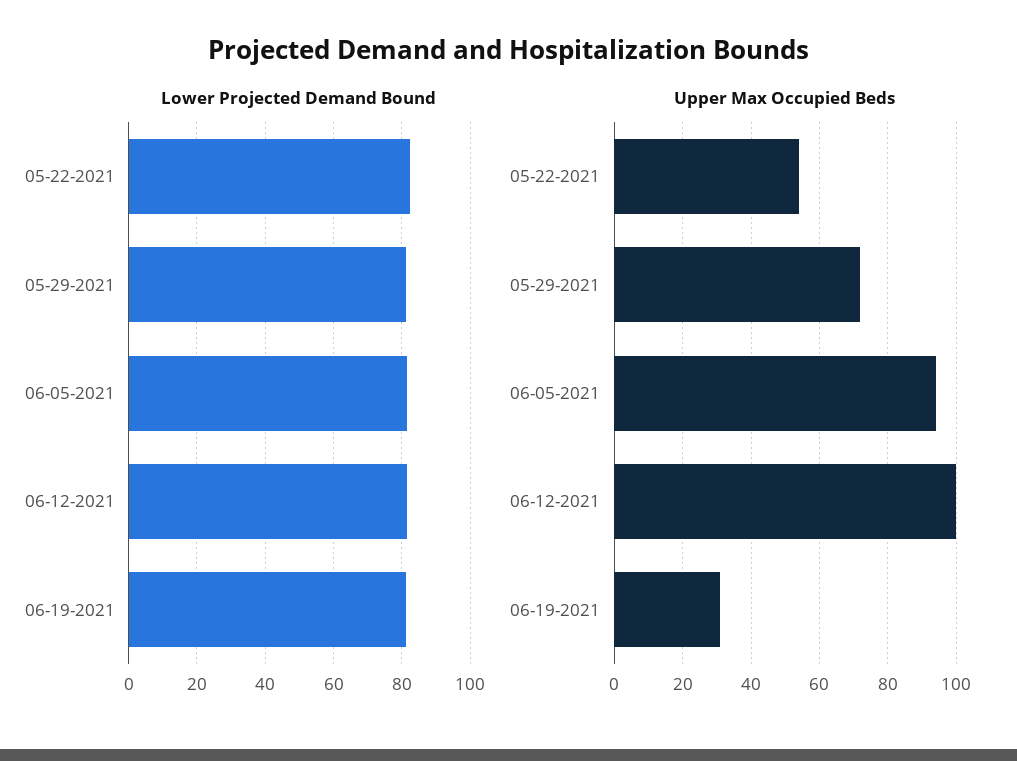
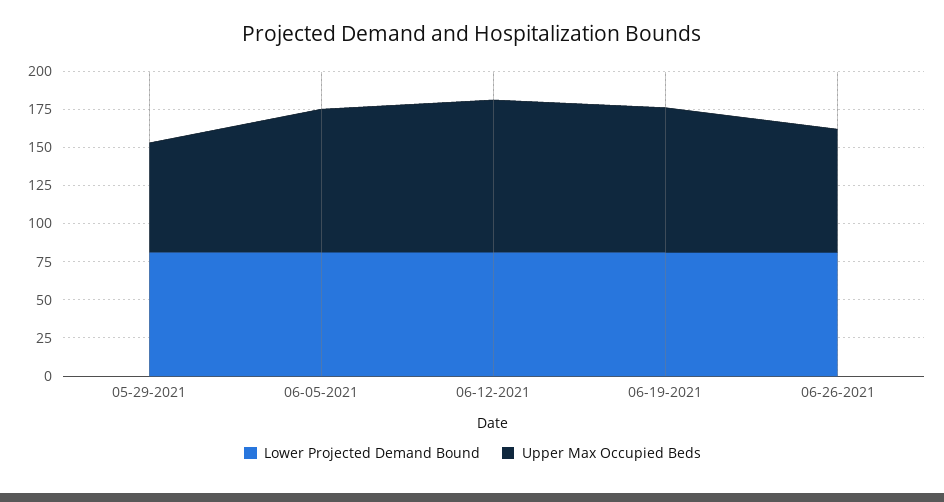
Lower Projected Demand Bound, 05-22-2021: 82 -> none
Upper Max Occupied Beds, 05-22-2021: 55 -> none
Upper Max Occupied Beds, 06-19-2021: 30 -> 100
Lower Projected Demand Bound, 06-26-2021: none -> 75
Upper Max Occupied Beds, 06-26-2021: none -> 75

